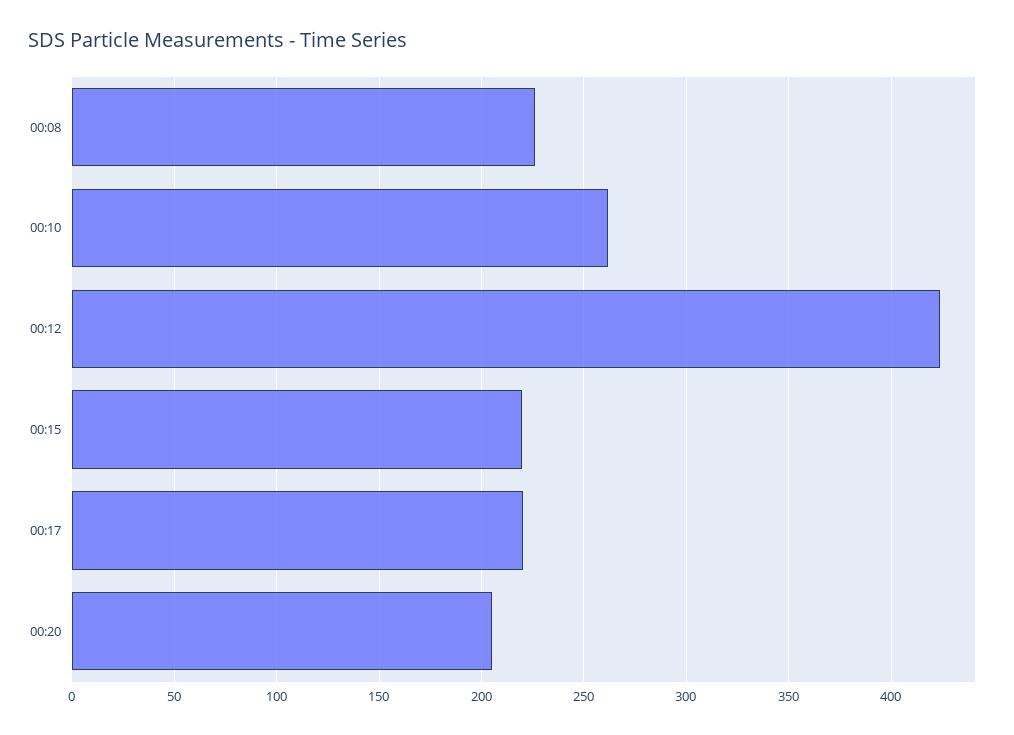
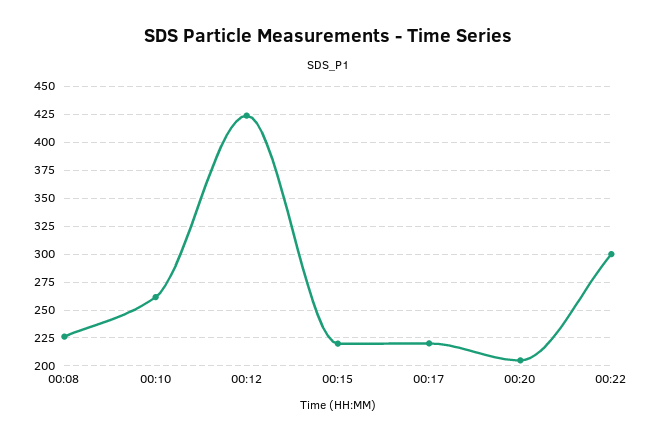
00:22: none -> 300

